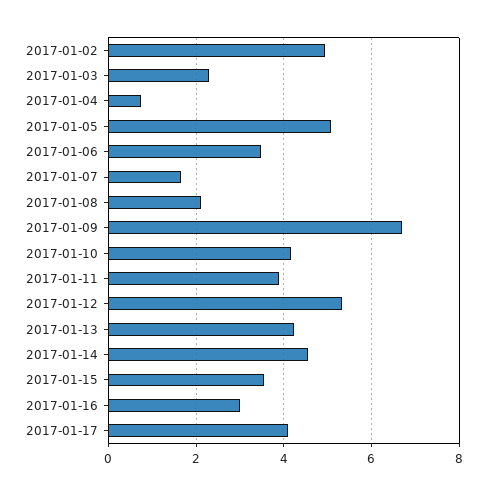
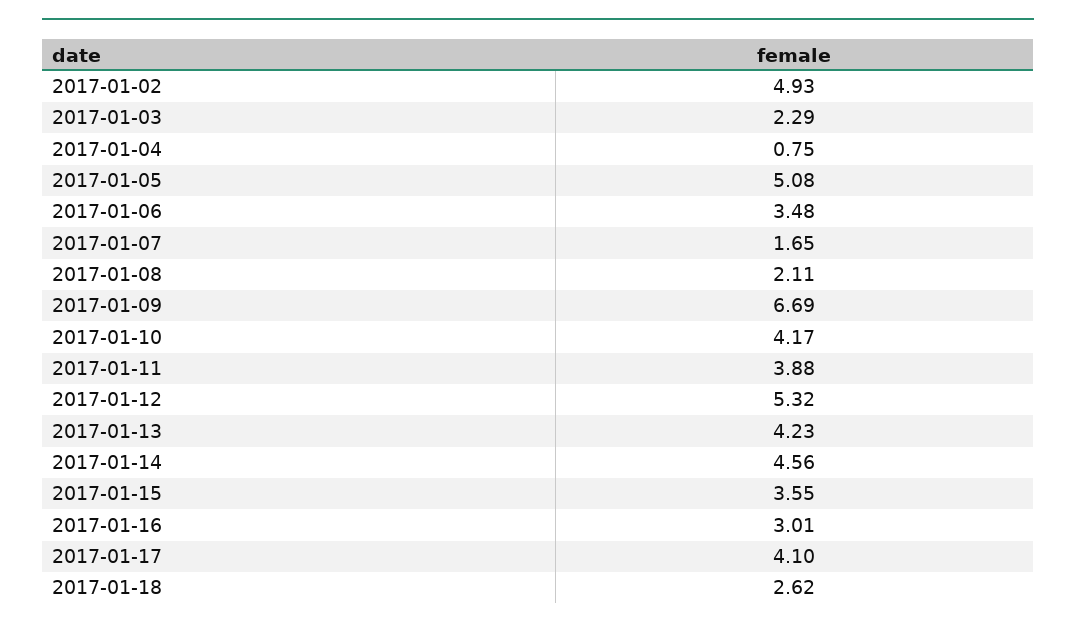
2017-01-18: none -> 2.62

